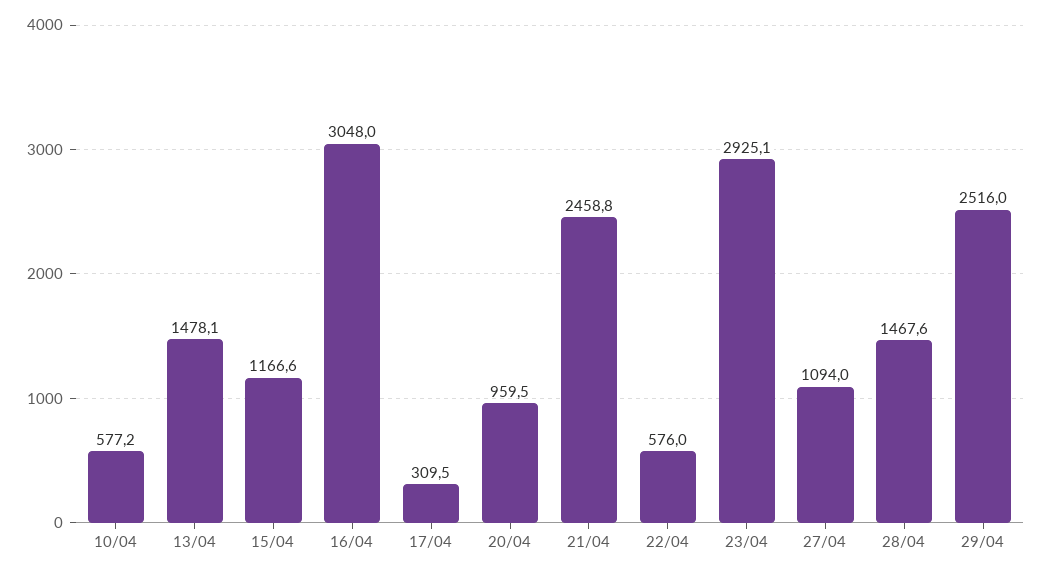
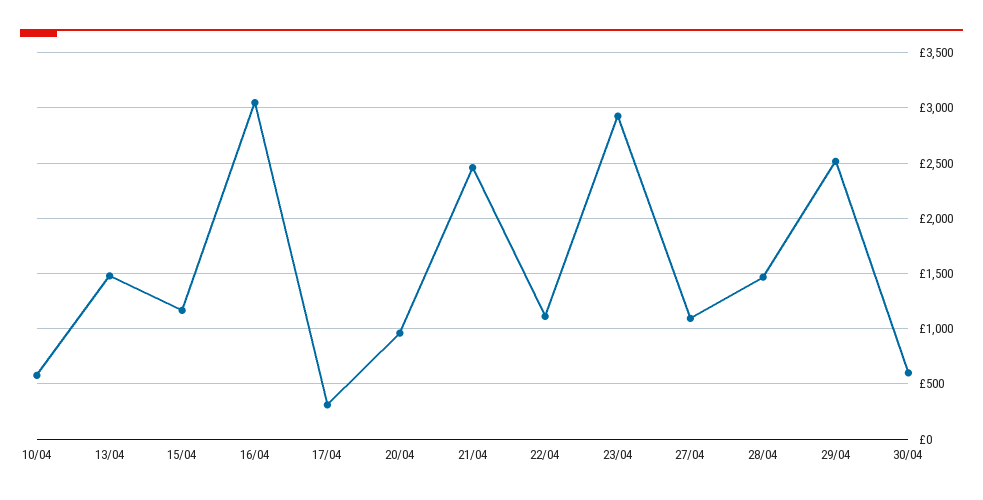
22/04: 576 -> 1100
30/04: none -> 600

